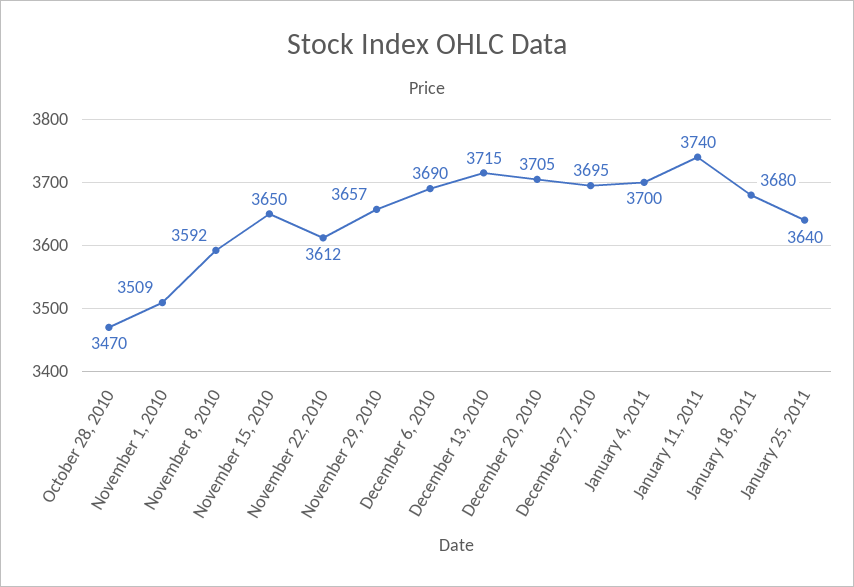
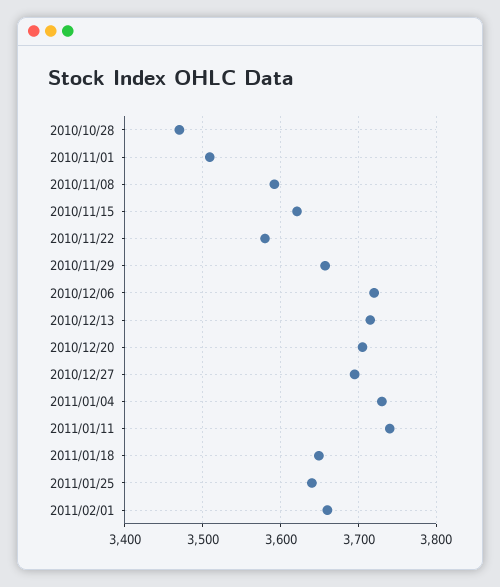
November 15, 2010: 3650 -> 3620
November 22, 2010: 3612 -> 3580
December 6, 2010: 3690 -> 3720
January 4, 2011: 3700 -> 3730
January 18, 2011: 3680 -> 3650
2011/02/01: none -> 3660

